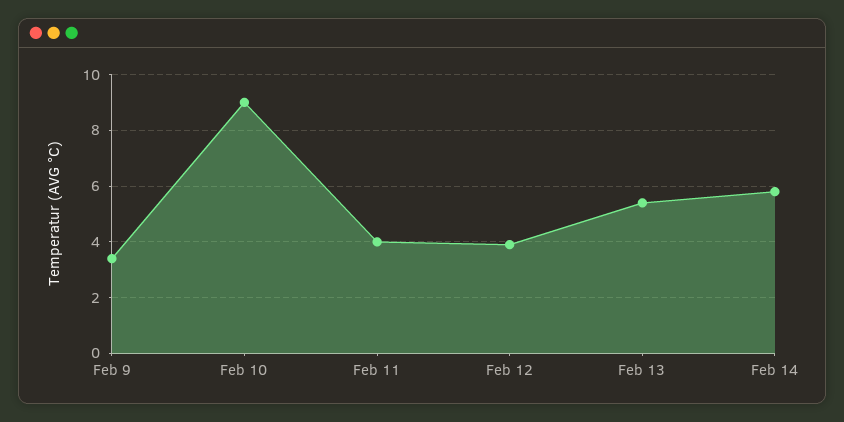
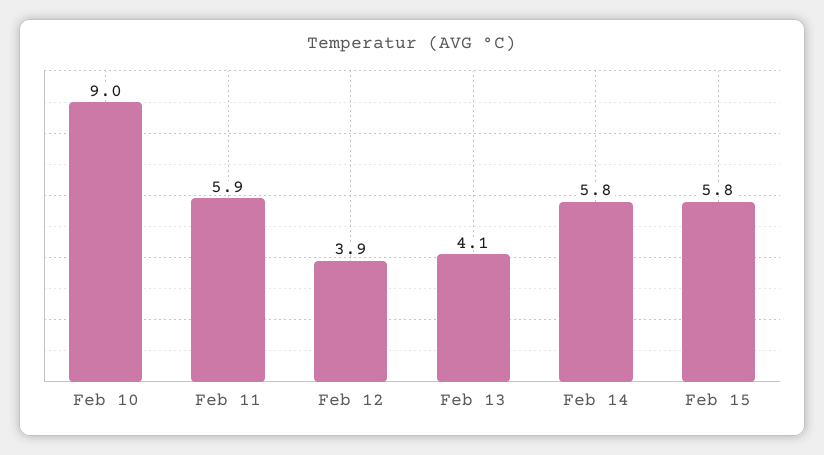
Feb 9: 3.5 -> none
Feb 11: 4 -> 5.9
Feb 13: 5.5 -> 4.1
Feb 15: none -> 5.8

